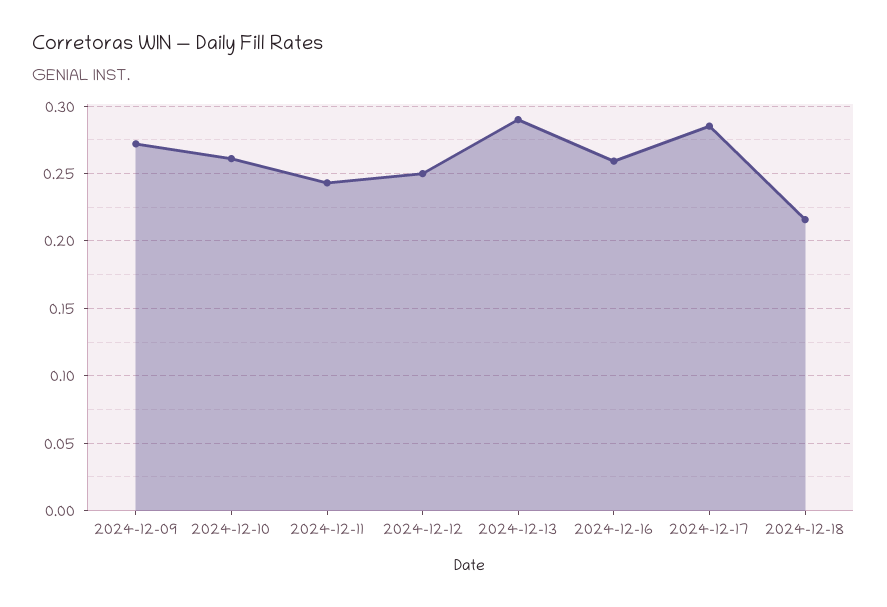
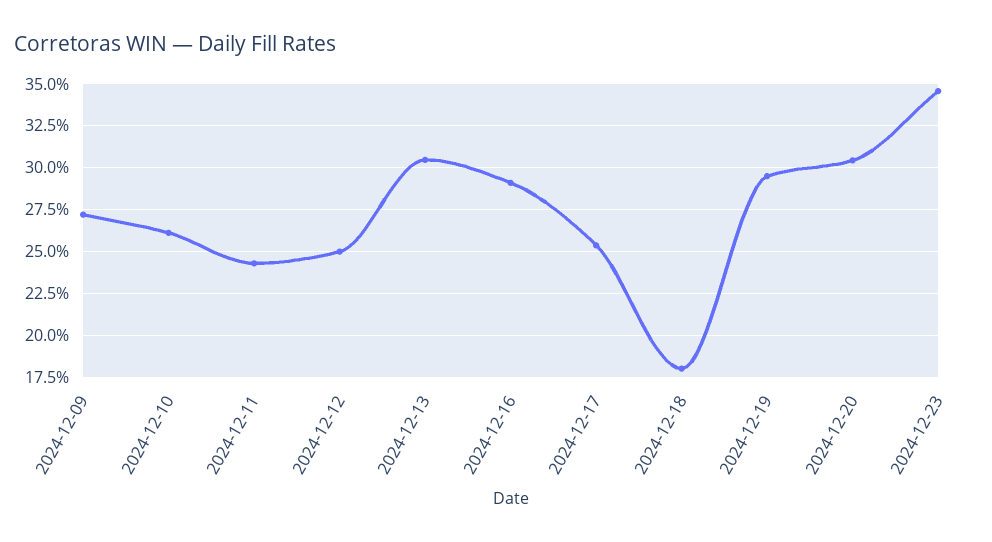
2024-12-13: 0.29 -> 0.305
2024-12-16: 0.26 -> 0.29
2024-12-17: 0.285 -> 0.255
2024-12-18: 0.215 -> 0.18
2024-12-19: none -> 0.295
2024-12-20: none -> 0.305
2024-12-23: none -> 0.345

